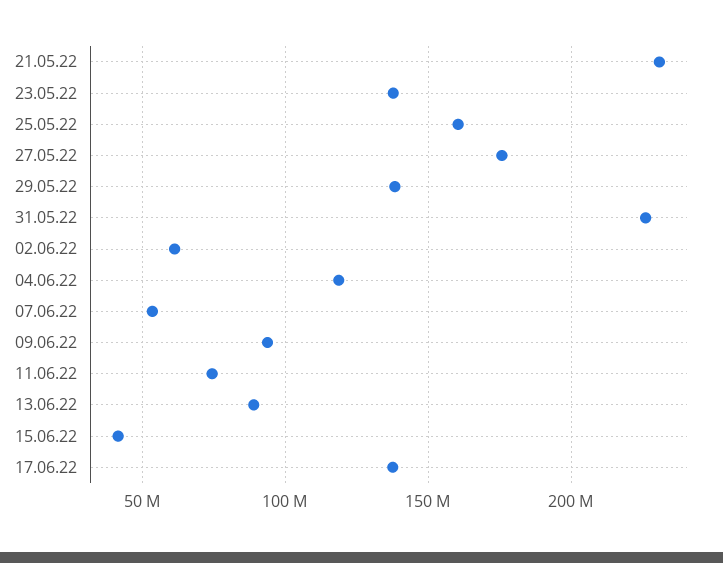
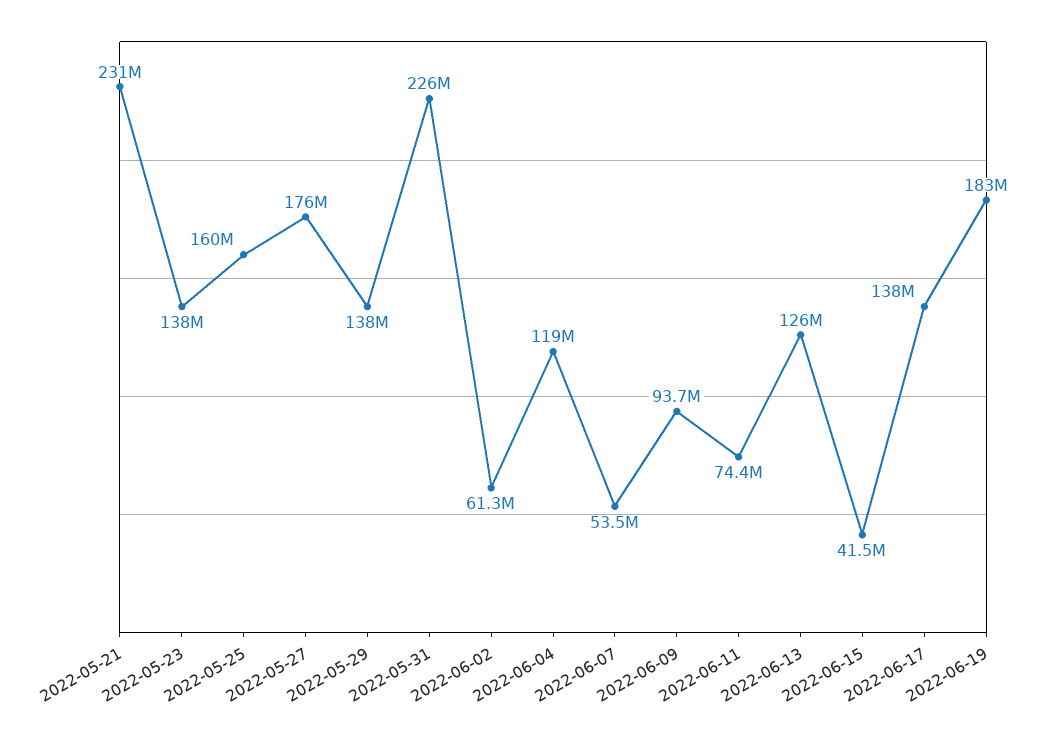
13.06.22: 90000000 -> 126000000
2022-06-19: none -> 183000000

